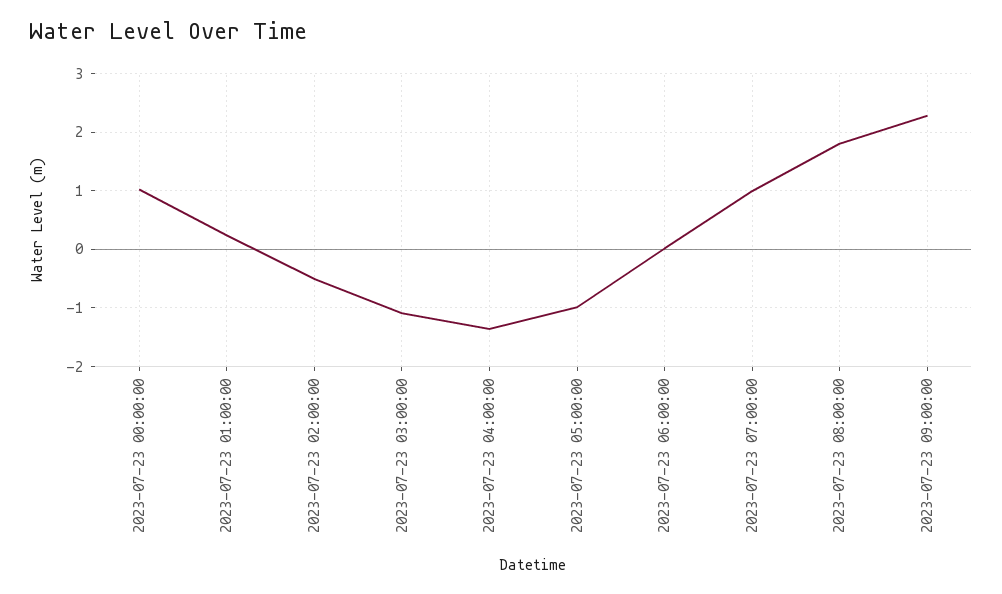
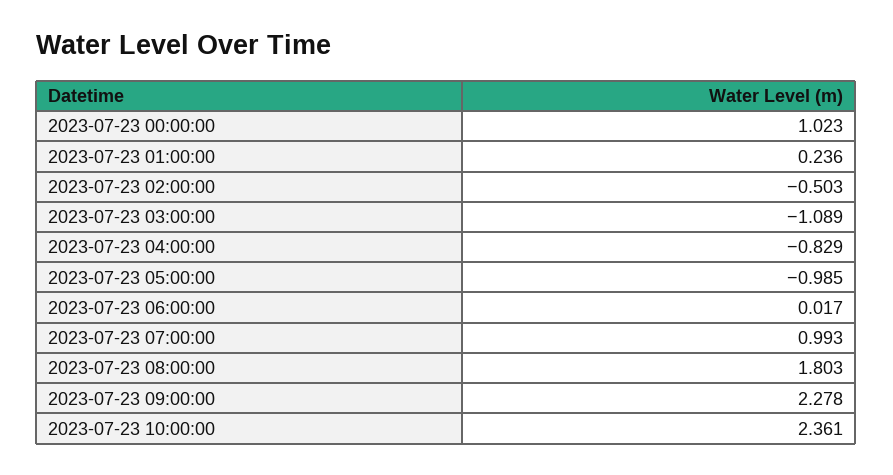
2023-07-23 04:00:00: -1.4 -> -0.829
2023-07-23 10:00:00: none -> 2.361

